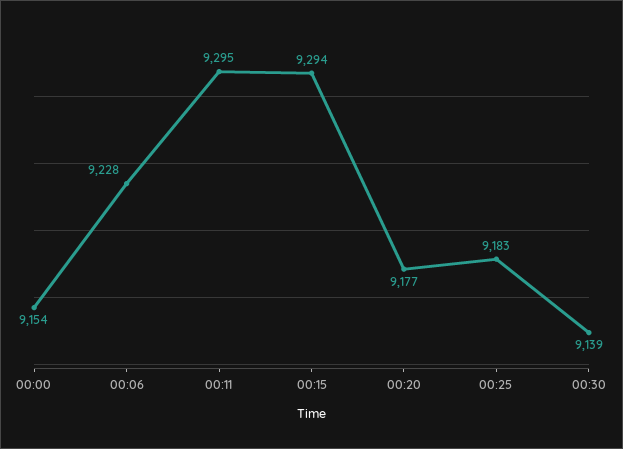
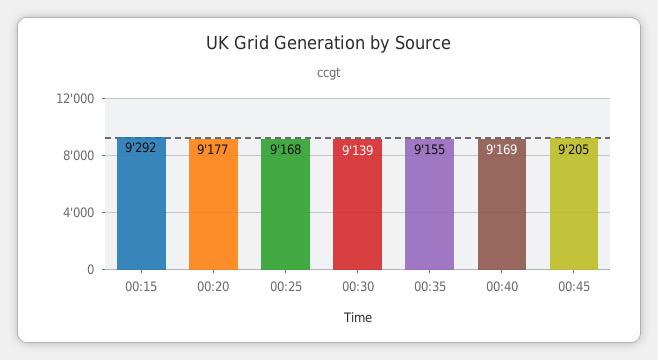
00:00: 9154 -> none
00:06: 9228 -> none
00:11: 9295 -> none
00:15: 9294 -> 9292
00:25: 9183 -> 9168
00:35: none -> 9155
00:40: none -> 9169
00:45: none -> 9205

